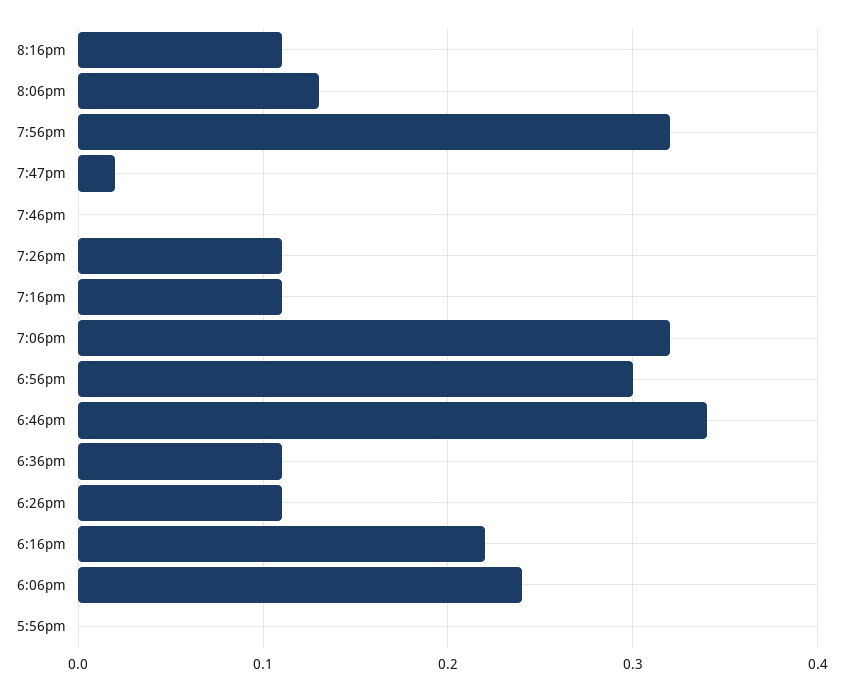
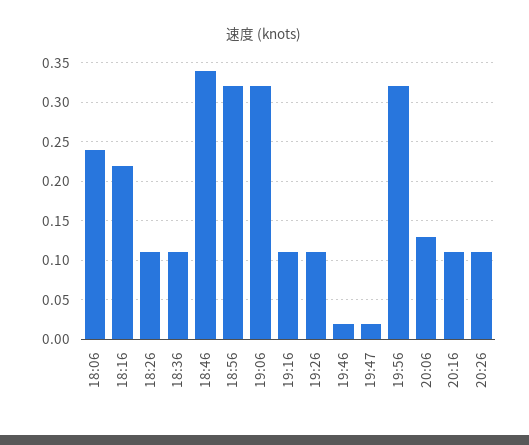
7:46pm: 0 -> 0.02
6:56pm: 0.3 -> 0.32
5:56pm: 0 -> none
20:26: none -> 0.11

